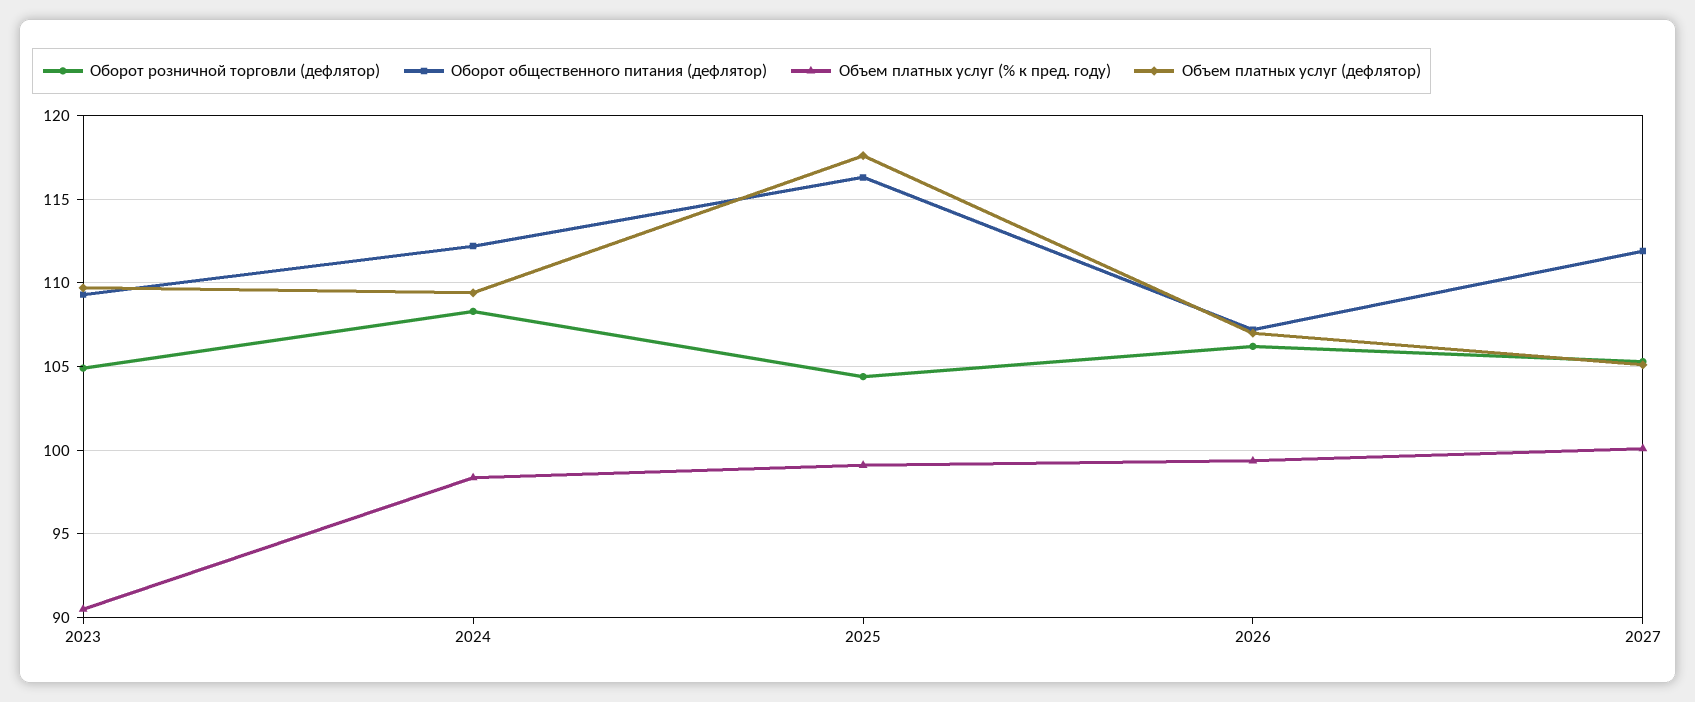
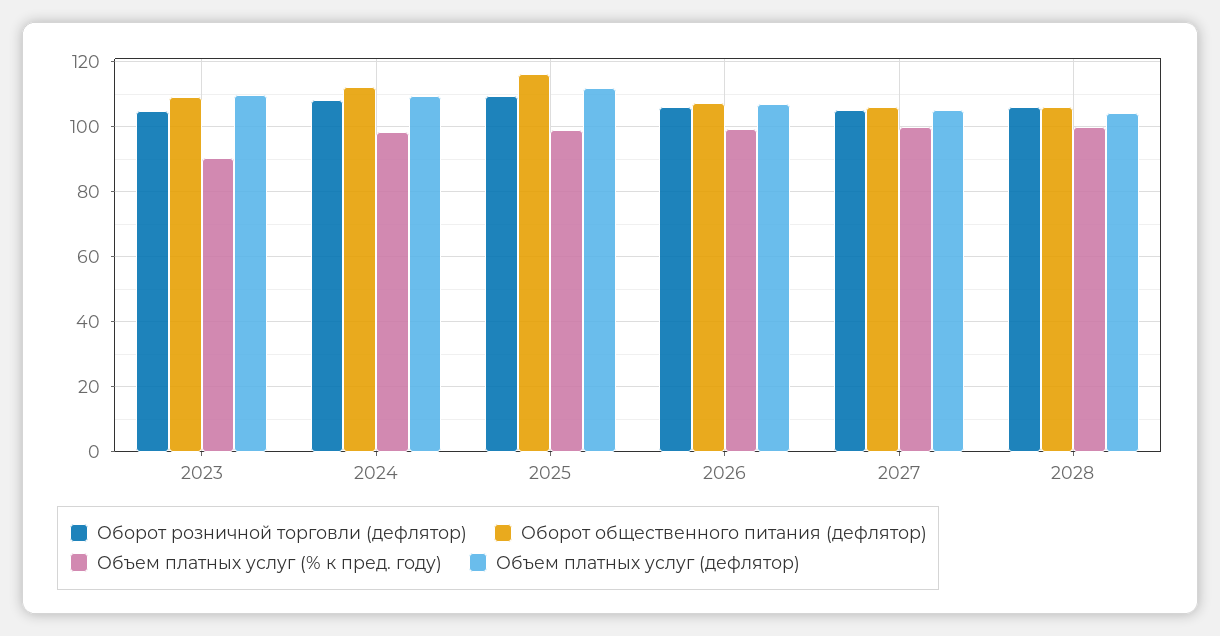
Оборот розничной торговли (дефлятор), 2025: 104.5 -> 110
Объем платных услуг (дефлятор), 2025: 117.5 -> 112
Оборот общественного питания (дефлятор), 2027: 112 -> 106
Оборот розничной торговли (дефлятор), 2028: none -> 106
Оборот общественного питания (дефлятор), 2028: none -> 106
Объем платных услуг (% к пред. году), 2028: none -> 100
Объем платных услуг (дефлятор), 2028: none -> 104

